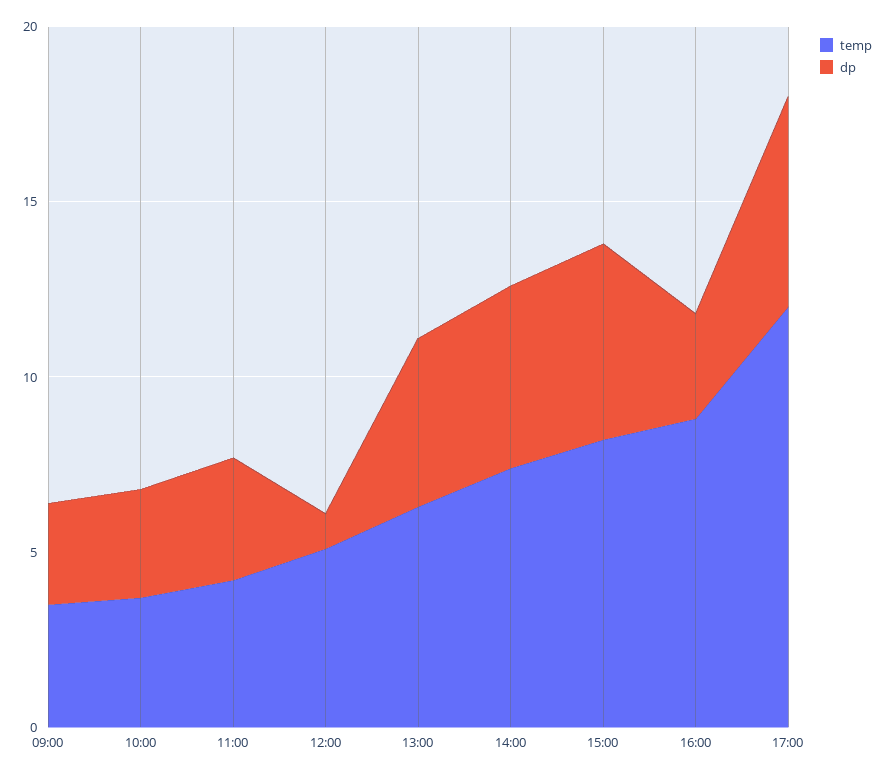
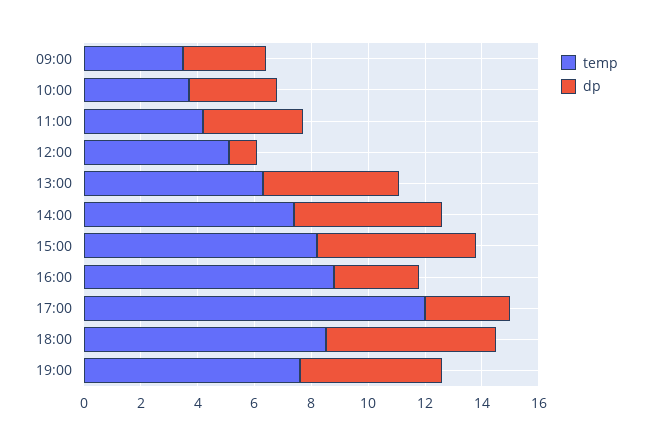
dp, 17:00: 6 -> 3
temp, 18:00: none -> 8.5
dp, 18:00: none -> 6
temp, 19:00: none -> 7.5
dp, 19:00: none -> 5

